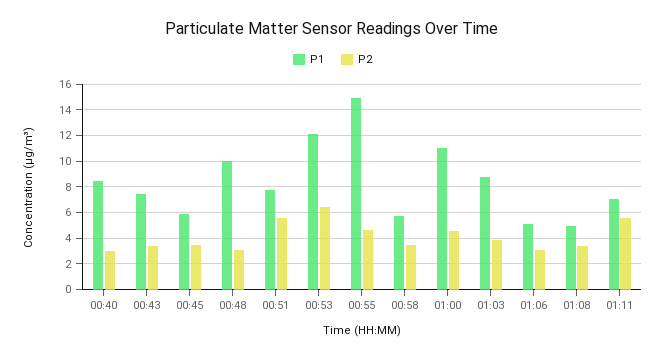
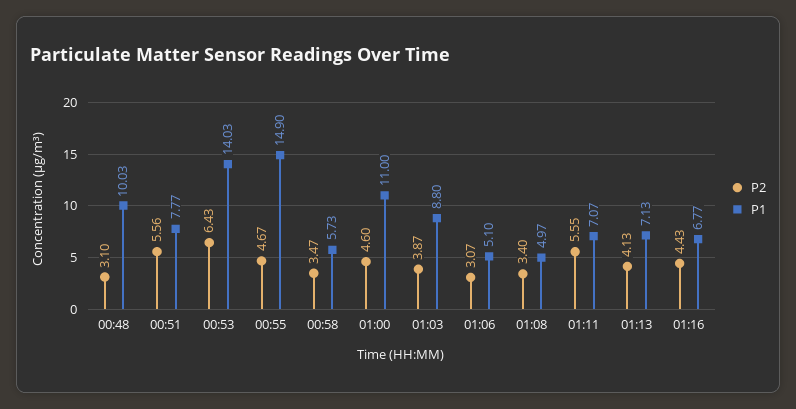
P1, 00:40: 8.5 -> none
P2, 00:40: 3 -> none
P1, 00:43: 7.5 -> none
P2, 00:43: 3.5 -> none
P1, 00:45: 6 -> none
P2, 00:45: 3.5 -> none
P1, 00:53: 12 -> 14.03
P2, 01:13: none -> 4.13
P1, 01:13: none -> 7.13
P2, 01:16: none -> 4.43
P1, 01:16: none -> 6.77

